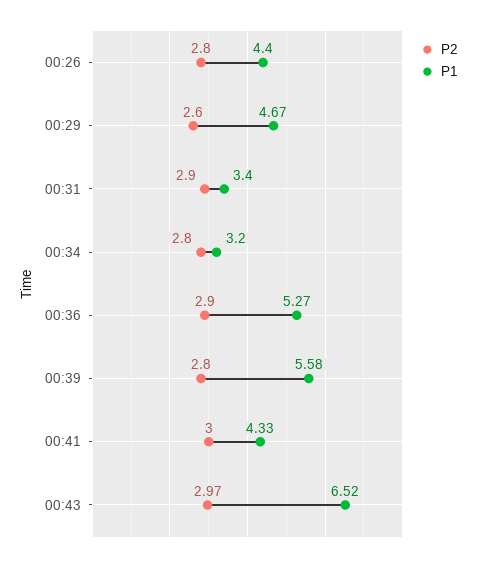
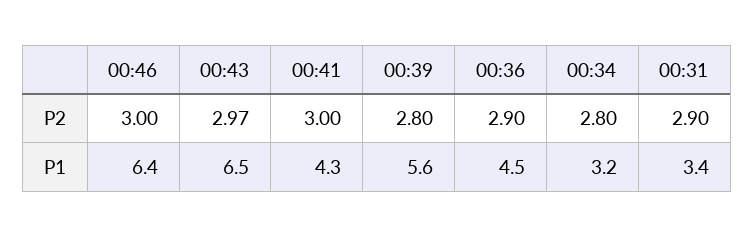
P2, 00:26: 2.8 -> none
P1, 00:26: 4.4 -> none
P2, 00:29: 2.6 -> none
P1, 00:29: 4.67 -> none
P1, 00:36: 5.27 -> 4.5
P2, 00:46: none -> 3
P1, 00:46: none -> 6.4

